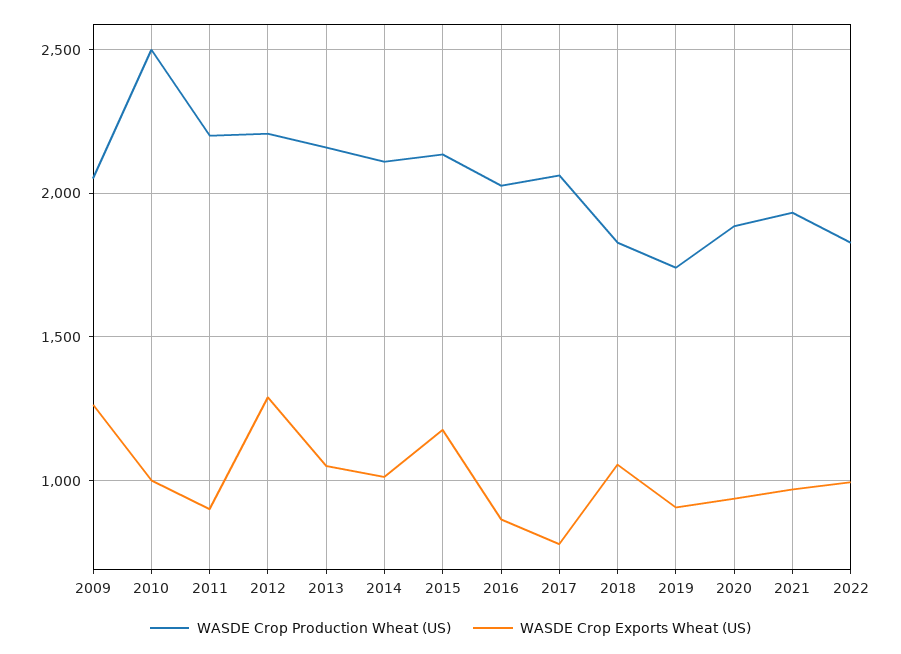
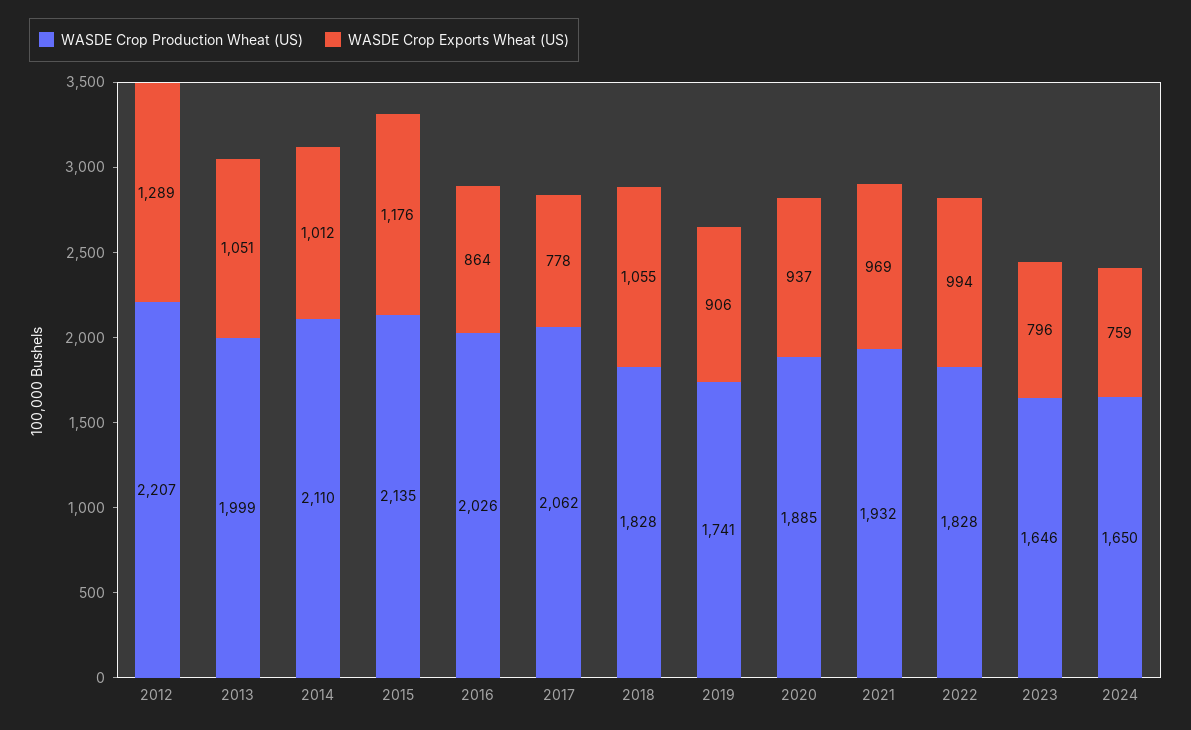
WASDE Crop Production Wheat (US), 2009: 2050 -> none
WASDE Crop Exports Wheat (US), 2009: 1250 -> none
WASDE Crop Production Wheat (US), 2010: 2500 -> none
WASDE Crop Exports Wheat (US), 2010: 1000 -> none
WASDE Crop Production Wheat (US), 2011: 2200 -> none
WASDE Crop Exports Wheat (US), 2011: 900 -> none
WASDE Crop Production Wheat (US), 2013: 2150 -> 1999
WASDE Crop Production Wheat (US), 2023: none -> 1646
WASDE Crop Exports Wheat (US), 2023: none -> 796
WASDE Crop Production Wheat (US), 2024: none -> 1650
WASDE Crop Exports Wheat (US), 2024: none -> 759

